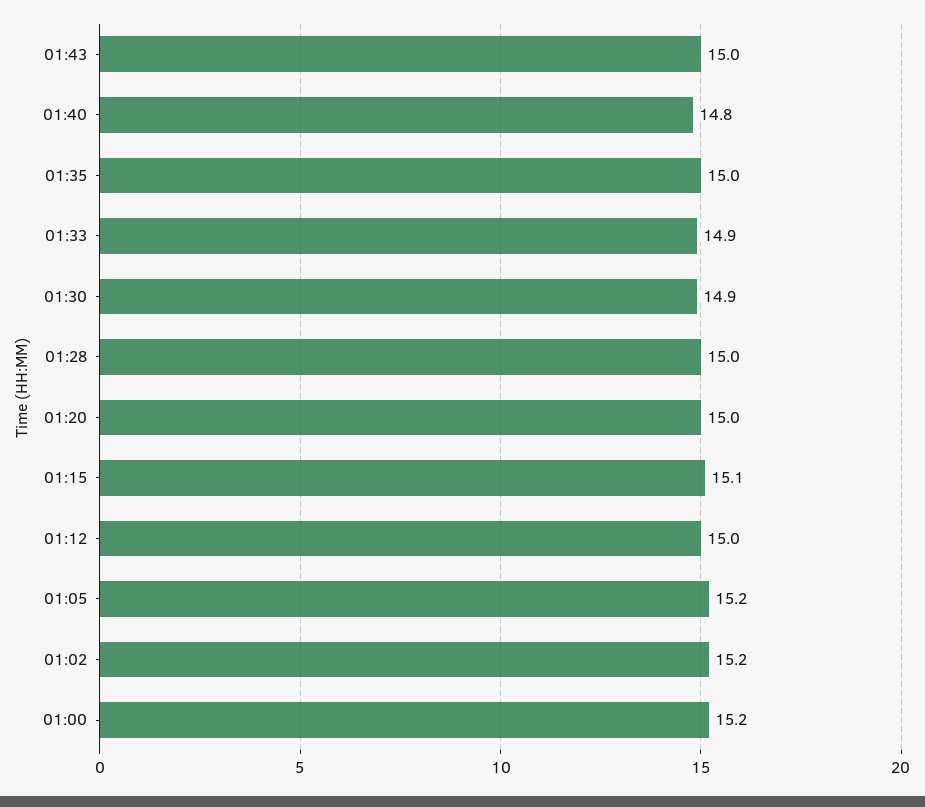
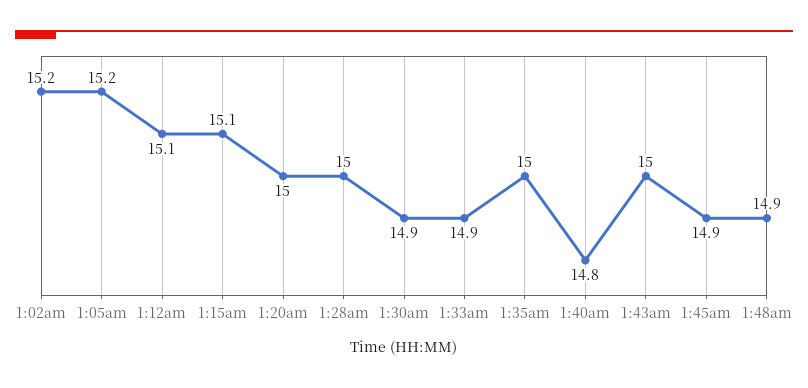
01:12: 15 -> 15.1
01:00: 15.2 -> none
1:45am: none -> 14.9
1:48am: none -> 14.9

